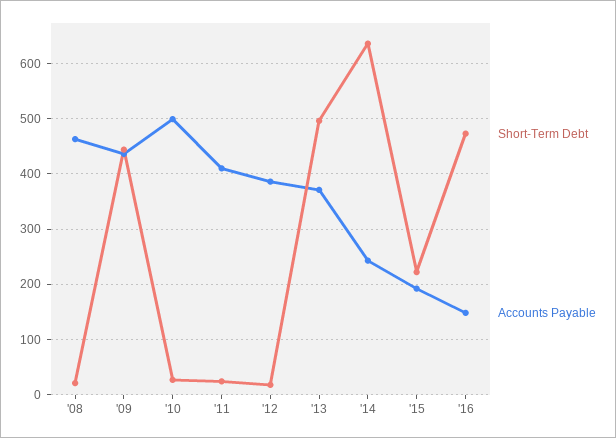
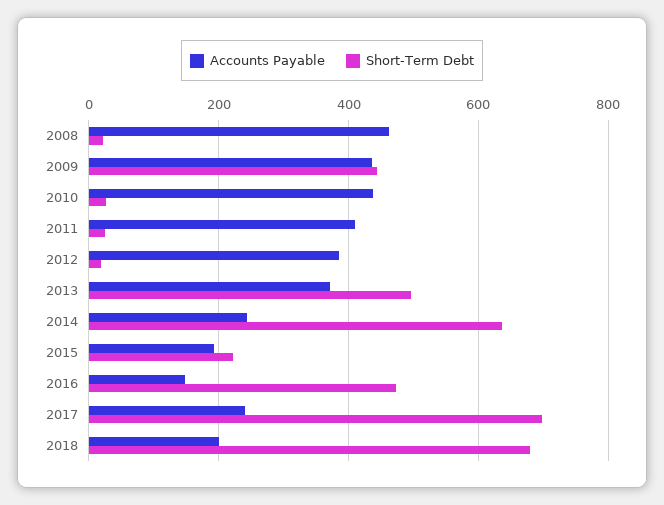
Accounts Payable, '10: 500 -> 440
Accounts Payable, 2017: none -> 240
Short-Term Debt, 2017: none -> 700
Accounts Payable, 2018: none -> 200
Short-Term Debt, 2018: none -> 680

